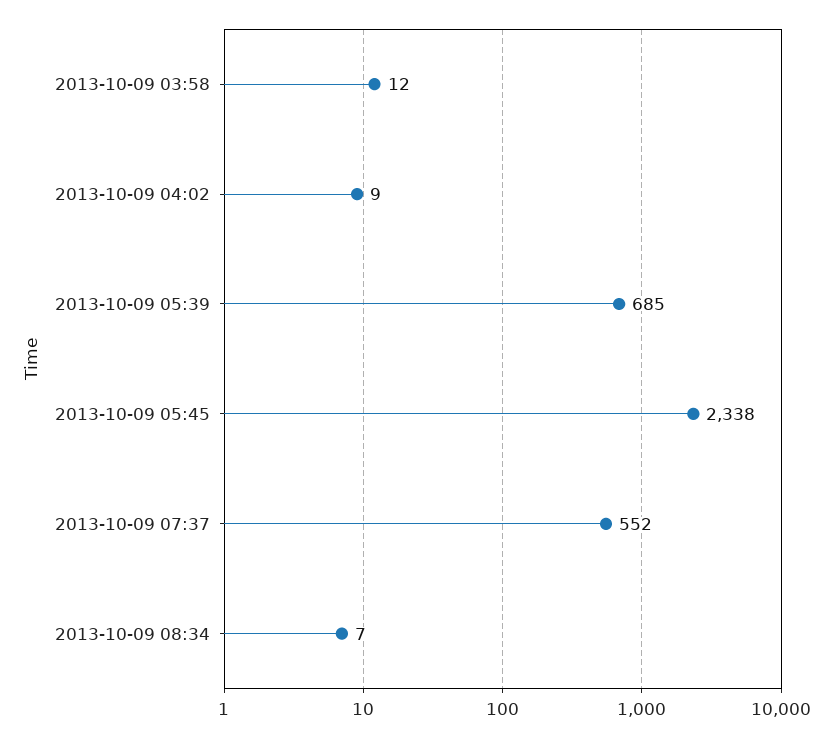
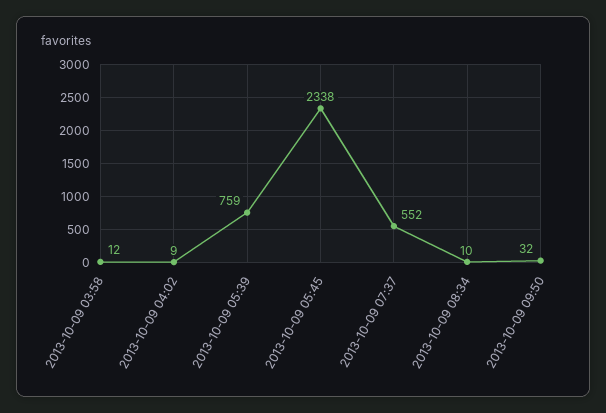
2013-10-09 05:39: 685 -> 759
2013-10-09 08:34: 7 -> 10
2013-10-09 09:50: none -> 32

